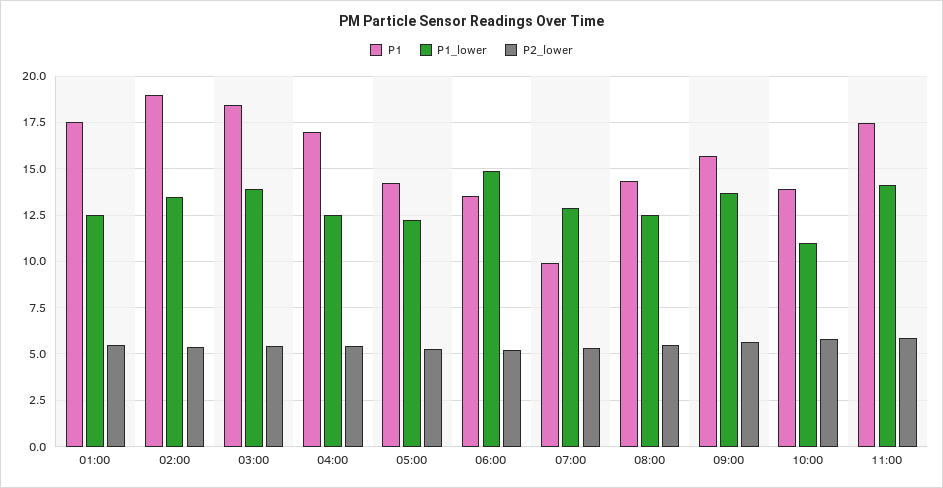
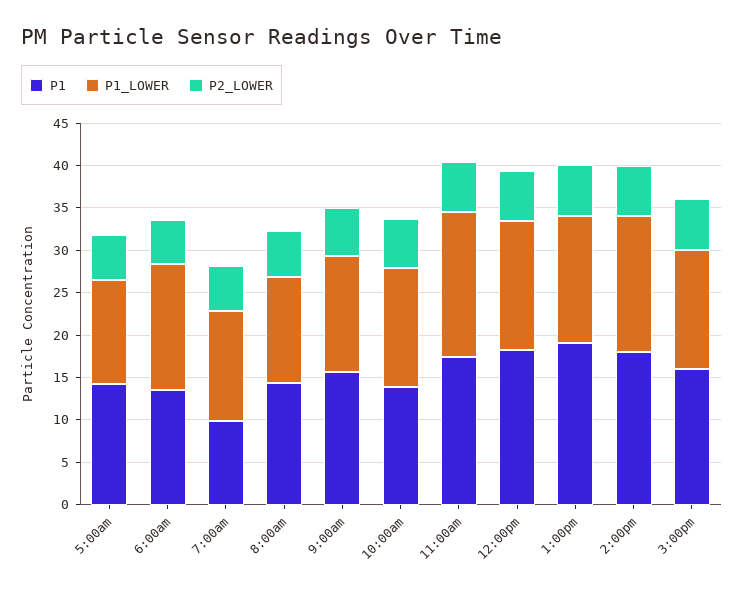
P1, 01:00: 17.5 -> none
P1_lower, 01:00: 12.5 -> none
P2_lower, 01:00: 5.5 -> none
P1, 02:00: 19 -> none
P1_lower, 02:00: 13.5 -> none
P2_lower, 02:00: 5.5 -> none
P1, 03:00: 18.5 -> none
P1_lower, 03:00: 14 -> none
P2_lower, 03:00: 5.5 -> none
P1, 04:00: 17 -> none
P1_lower, 04:00: 12.5 -> none
P2_lower, 04:00: 5.5 -> none
P1_lower, 10:00: 11 -> 14
P1_lower, 11:00: 14 -> 17
P1, 12:00pm: none -> 18
P1_lower, 12:00pm: none -> 15
P2_lower, 12:00pm: none -> 6
P1, 1:00pm: none -> 19
P1_lower, 1:00pm: none -> 15
P2_lower, 1:00pm: none -> 6
P1, 2:00pm: none -> 18
P1_lower, 2:00pm: none -> 16
P2_lower, 2:00pm: none -> 6
P1, 3:00pm: none -> 16
P1_lower, 3:00pm: none -> 14
P2_lower, 3:00pm: none -> 6

